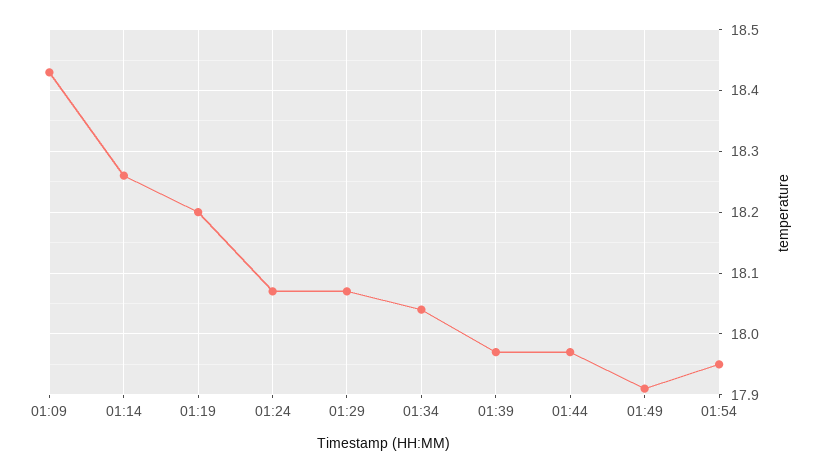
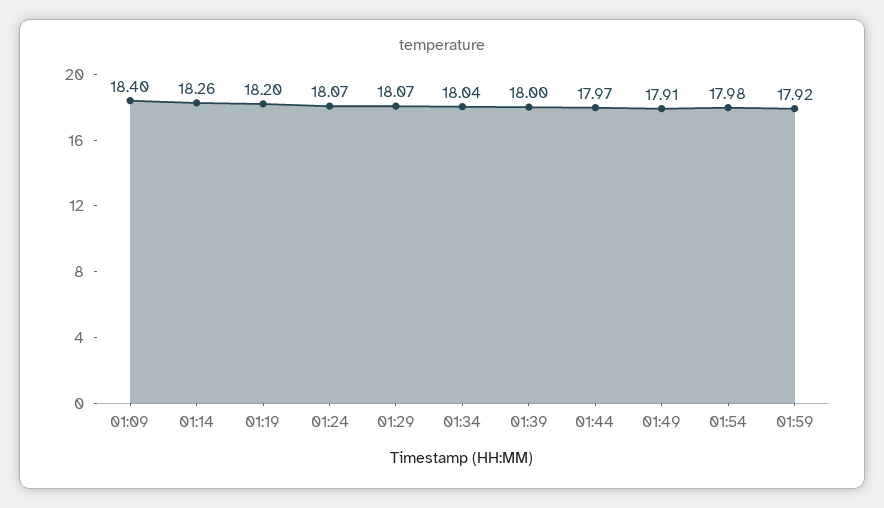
01:09: 18.43 -> 18.4
01:39: 17.97 -> 18
01:54: 17.95 -> 17.98
01:59: none -> 17.92

